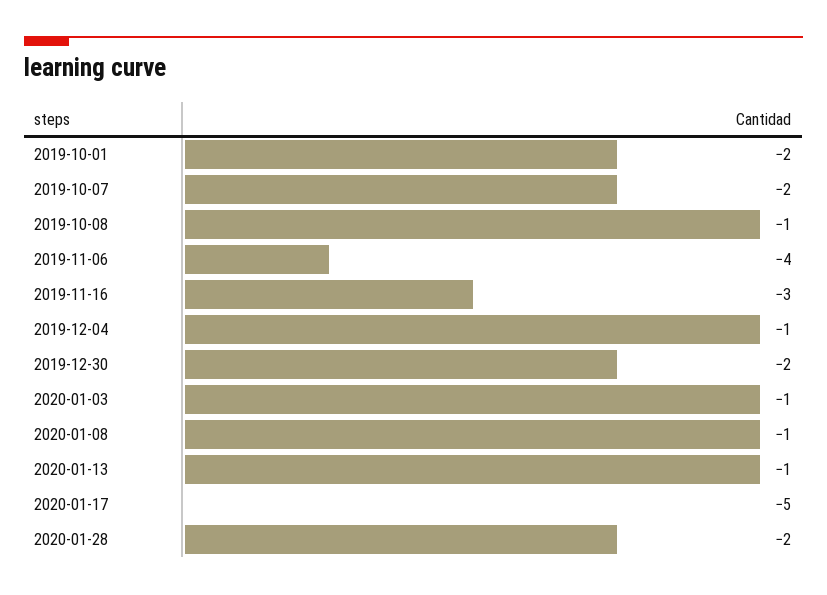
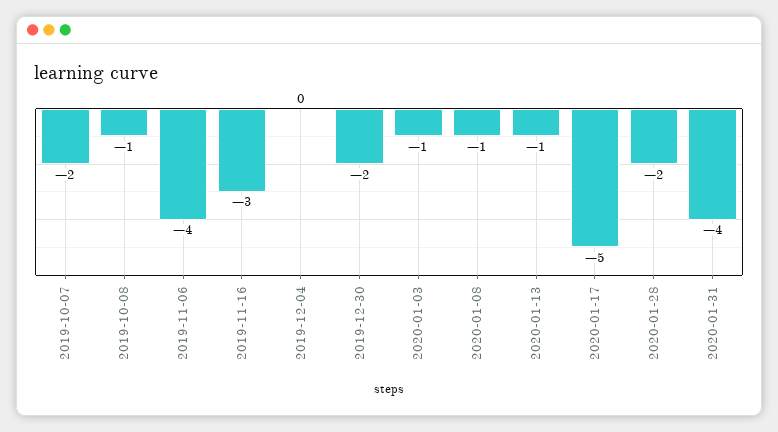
2019-10-01: -2 -> none
2019-12-04: -1 -> 0
2020-01-31: none -> -4

